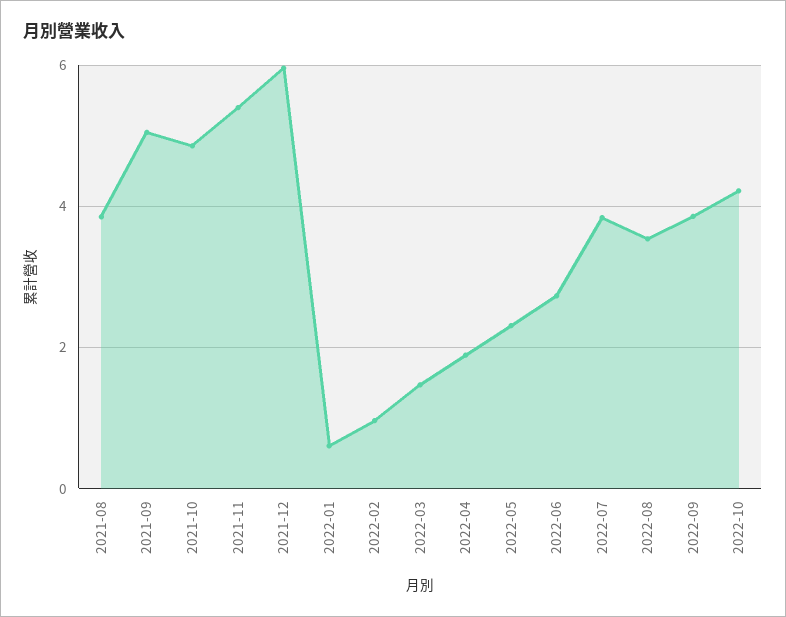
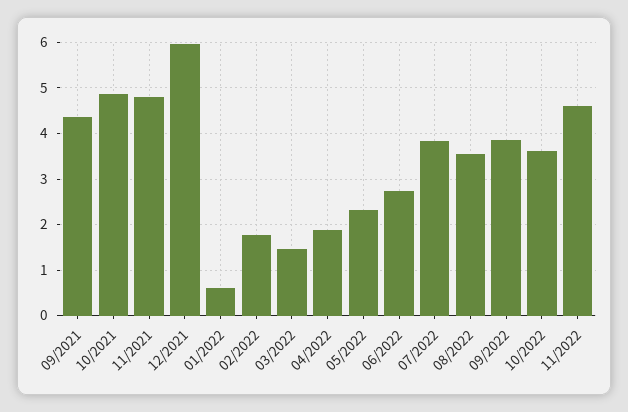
2021-08: 3.8 -> none
2021-09: 5 -> 4.4
2021-11: 5.4 -> 4.8
2022-02: 1 -> 1.8
2022-10: 4.2 -> 3.6
11/2022: none -> 4.6

